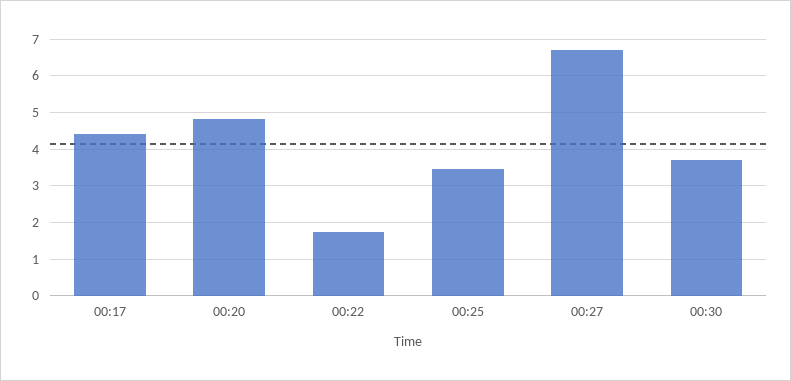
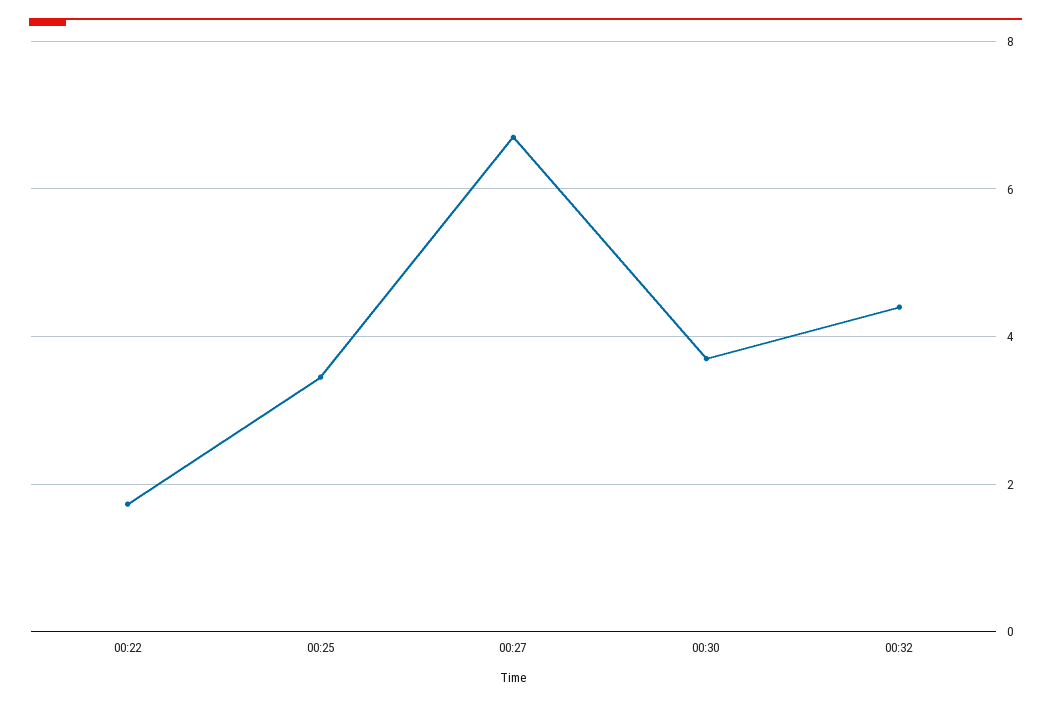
00:17: 4.4 -> none
00:20: 4.8 -> none
00:32: none -> 4.4

